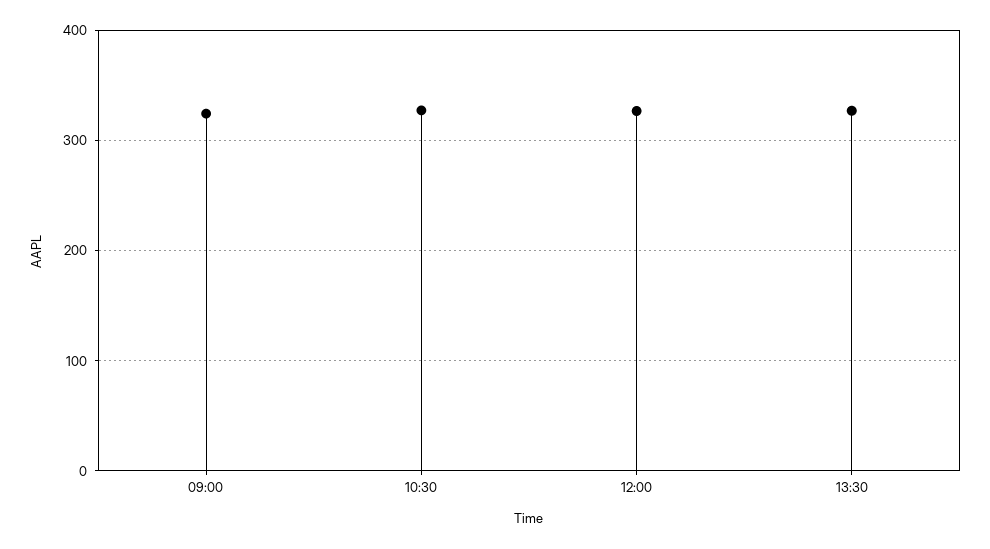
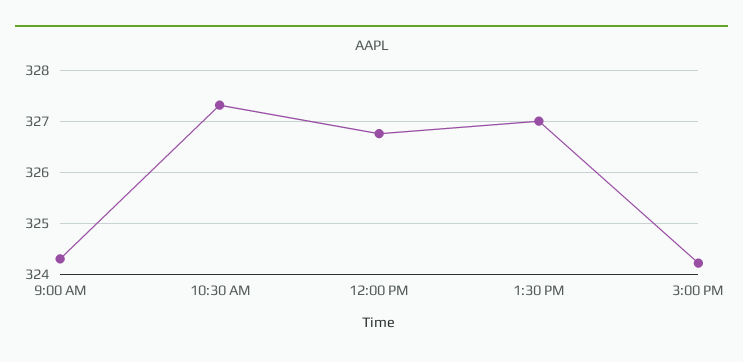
3:00 PM: none -> 324.2

